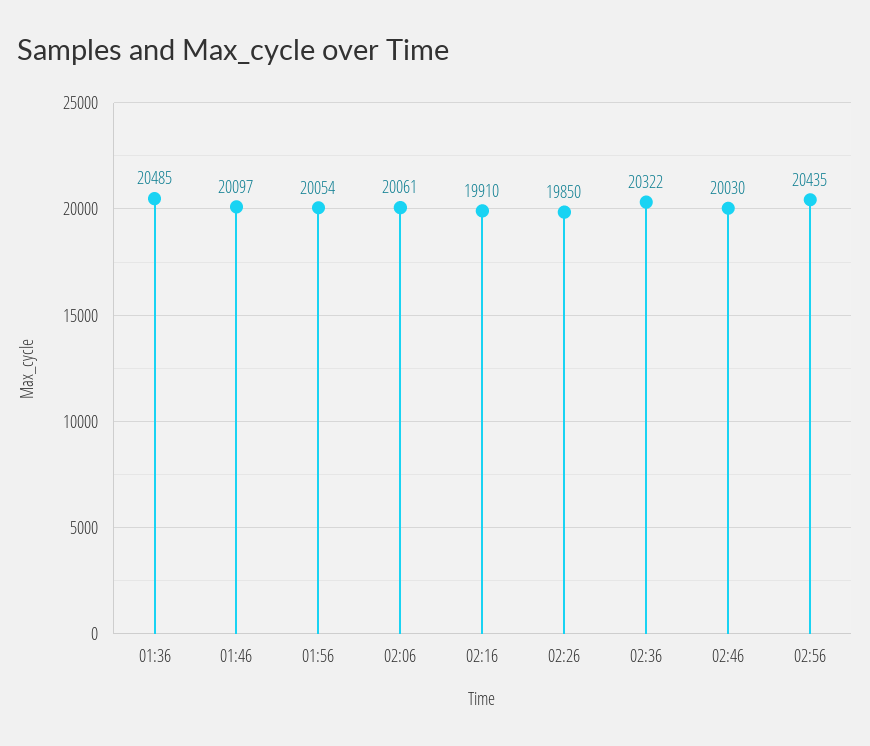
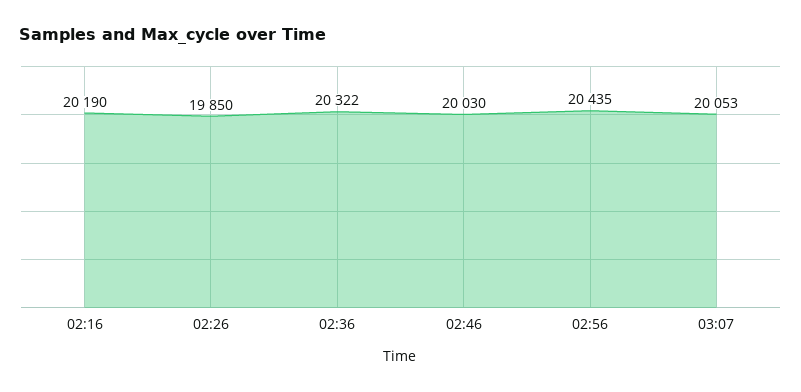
01:36: 20485 -> none
01:46: 20097 -> none
01:56: 20054 -> none
02:06: 20061 -> none
02:16: 19910 -> 20190
03:07: none -> 20053

